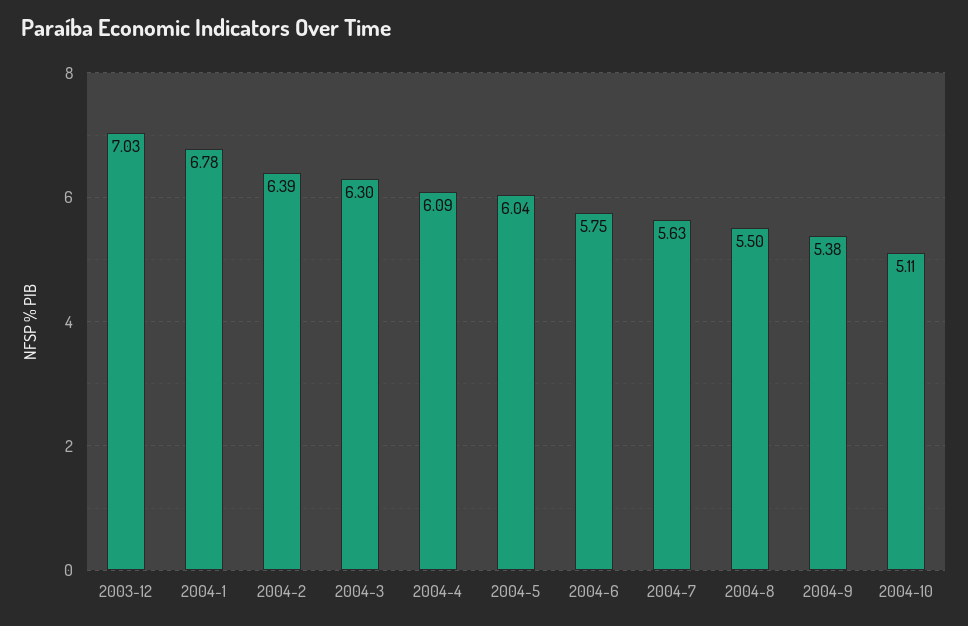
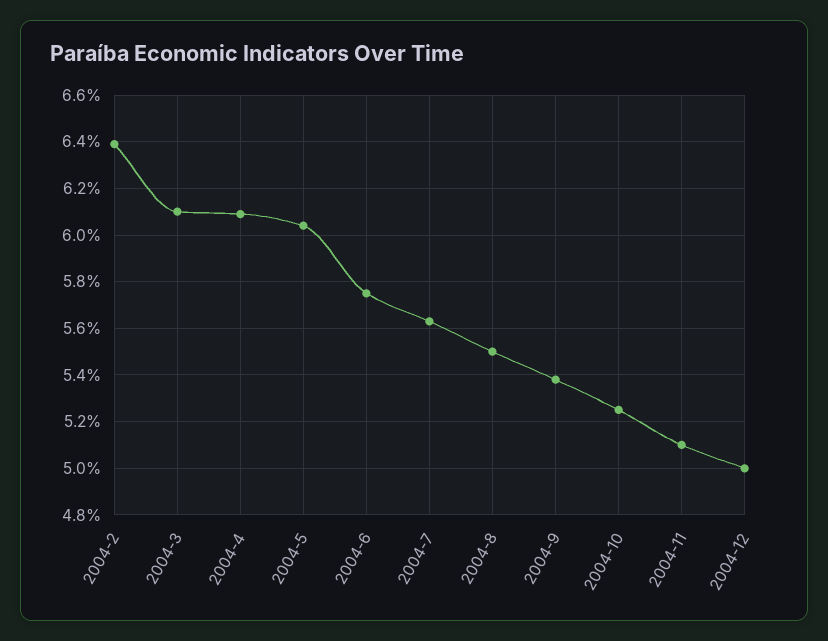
2003-12: 7.03 -> none
2004-1: 6.78 -> none
2004-3: 6.3 -> 6.1
2004-10: 5.11 -> 5.25
2004-11: none -> 5.1
2004-12: none -> 5

